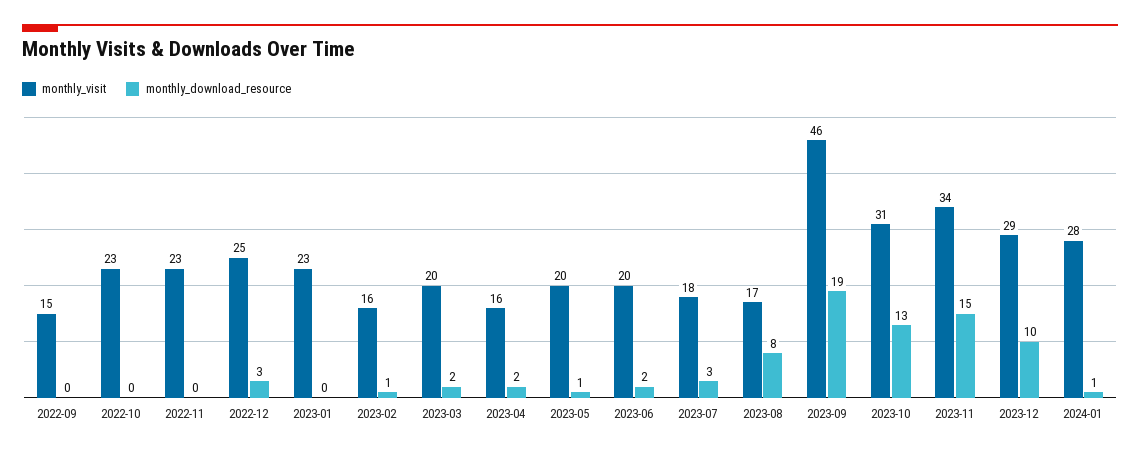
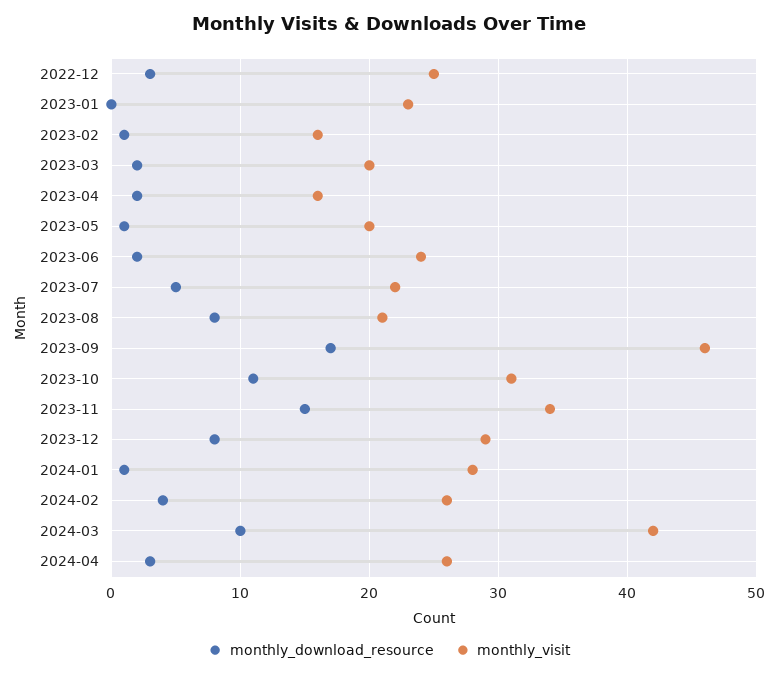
monthly_visit, 2022-09: 15 -> none
monthly_download_resource, 2022-09: 0 -> none
monthly_visit, 2022-10: 23 -> none
monthly_download_resource, 2022-10: 0 -> none
monthly_visit, 2022-11: 23 -> none
monthly_download_resource, 2022-11: 0 -> none
monthly_visit, 2023-06: 20 -> 24
monthly_visit, 2023-07: 18 -> 22
monthly_download_resource, 2023-07: 3 -> 5
monthly_visit, 2023-08: 17 -> 21
monthly_download_resource, 2023-09: 19 -> 17
monthly_download_resource, 2023-10: 13 -> 11
monthly_download_resource, 2023-12: 10 -> 8
monthly_download_resource, 2024-02: none -> 4
monthly_visit, 2024-02: none -> 26
monthly_download_resource, 2024-03: none -> 10
monthly_visit, 2024-03: none -> 42
monthly_download_resource, 2024-04: none -> 3
monthly_visit, 2024-04: none -> 26

